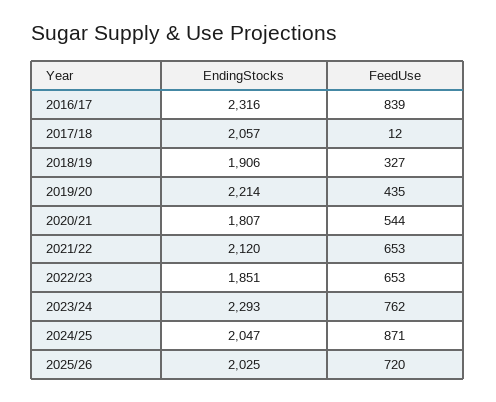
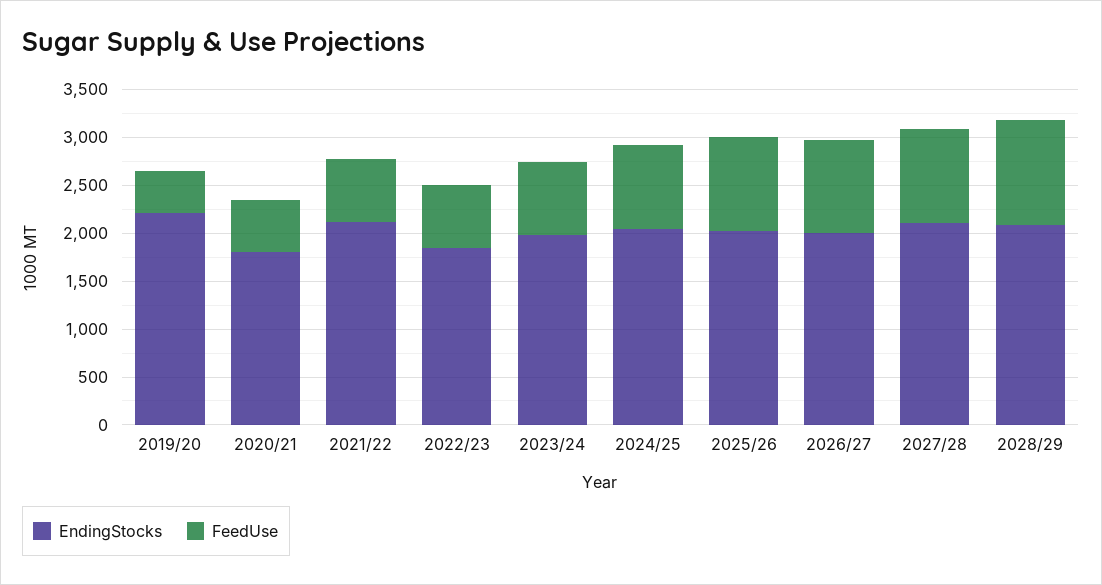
EndingStocks, 2016/17: 2316 -> none
FeedUse, 2016/17: 839 -> none
EndingStocks, 2017/18: 2057 -> none
FeedUse, 2017/18: 12 -> none
EndingStocks, 2018/19: 1906 -> none
FeedUse, 2018/19: 327 -> none
EndingStocks, 2023/24: 2293 -> 2000
FeedUse, 2025/26: 720 -> 1000
EndingStocks, 2026/27: none -> 2000
FeedUse, 2026/27: none -> 1000
EndingStocks, 2027/28: none -> 2100
FeedUse, 2027/28: none -> 1000
EndingStocks, 2028/29: none -> 2100
FeedUse, 2028/29: none -> 1100

